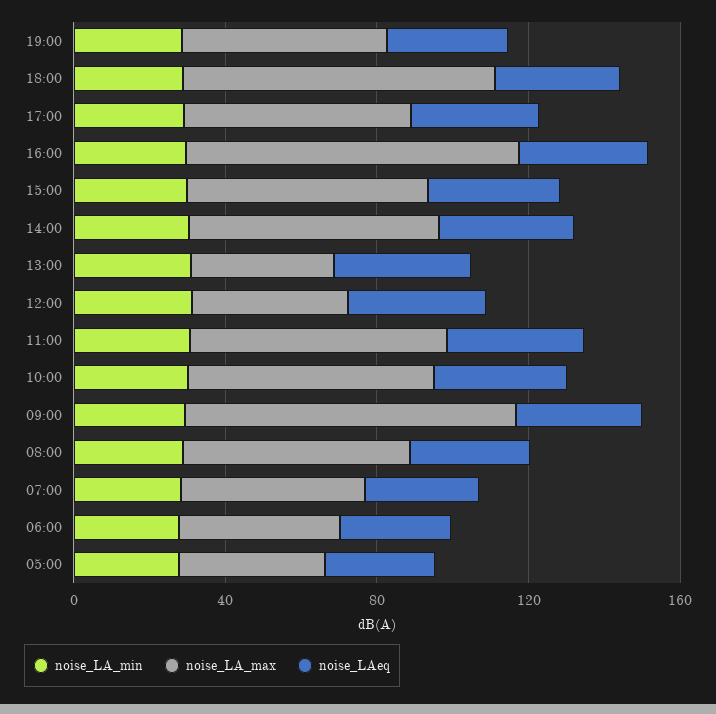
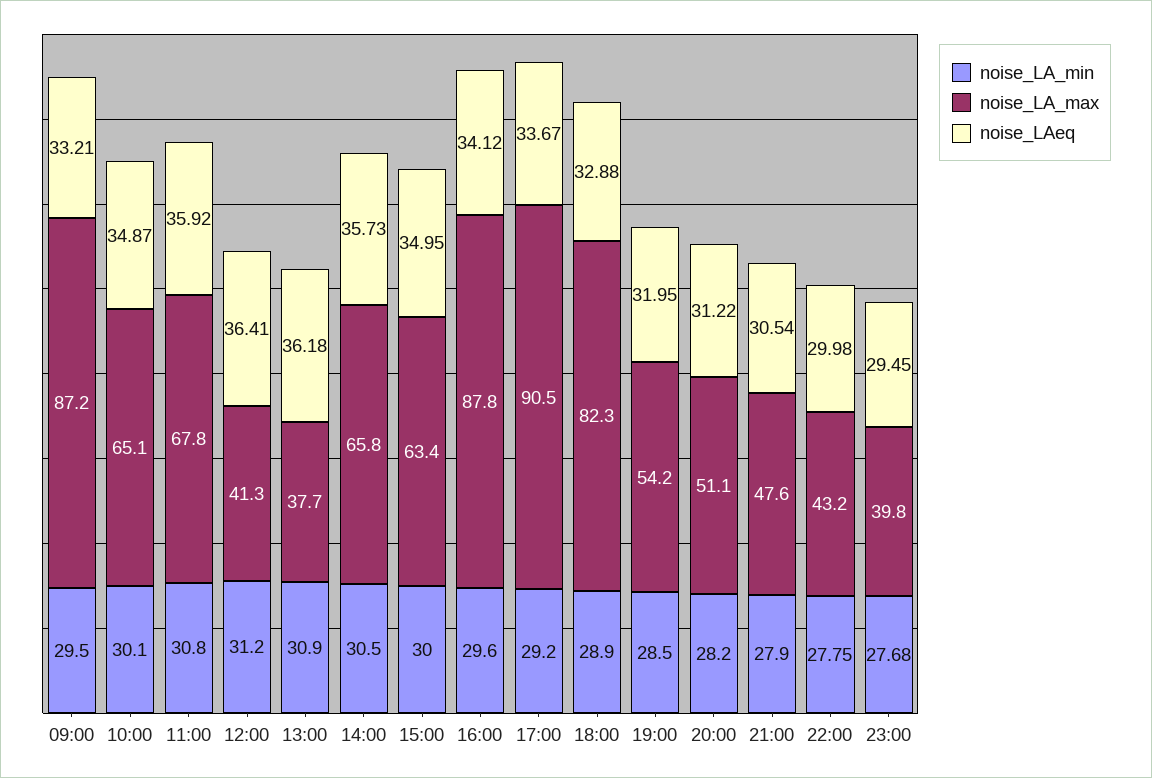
noise_LA_max, 17:00: 60 -> 90.5
noise_LA_min, 08:00: 30 -> none
noise_LA_max, 08:00: 60 -> none
noise_LAeq, 08:00: 30 -> none
noise_LA_min, 07:00: 30 -> none
noise_LA_max, 07:00: 50 -> none
noise_LAeq, 07:00: 30 -> none
noise_LA_min, 06:00: 30 -> none
noise_LA_max, 06:00: 40 -> none
noise_LAeq, 06:00: 30 -> none
noise_LA_min, 05:00: 30 -> none
noise_LA_max, 05:00: 40 -> none
noise_LAeq, 05:00: 30 -> none
noise_LA_min, 20:00: none -> 28.2
noise_LA_max, 20:00: none -> 51.1
noise_LAeq, 20:00: none -> 31.22
noise_LA_min, 21:00: none -> 27.9
noise_LA_max, 21:00: none -> 47.6
noise_LAeq, 21:00: none -> 30.54
noise_LA_min, 22:00: none -> 27.75
noise_LA_max, 22:00: none -> 43.2
noise_LAeq, 22:00: none -> 29.98
noise_LA_min, 23:00: none -> 27.68
noise_LA_max, 23:00: none -> 39.8
noise_LAeq, 23:00: none -> 29.45

